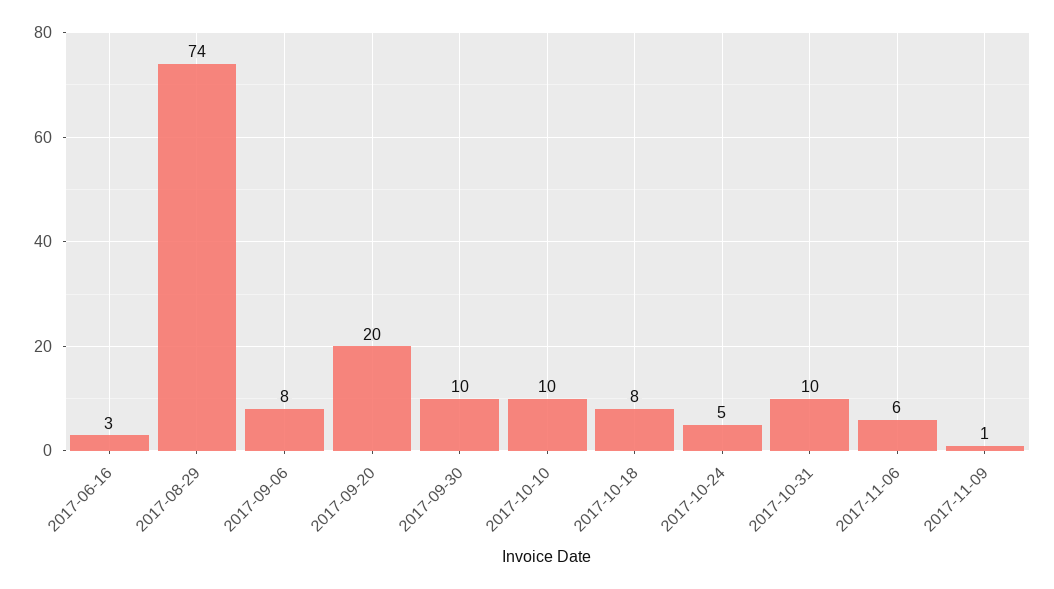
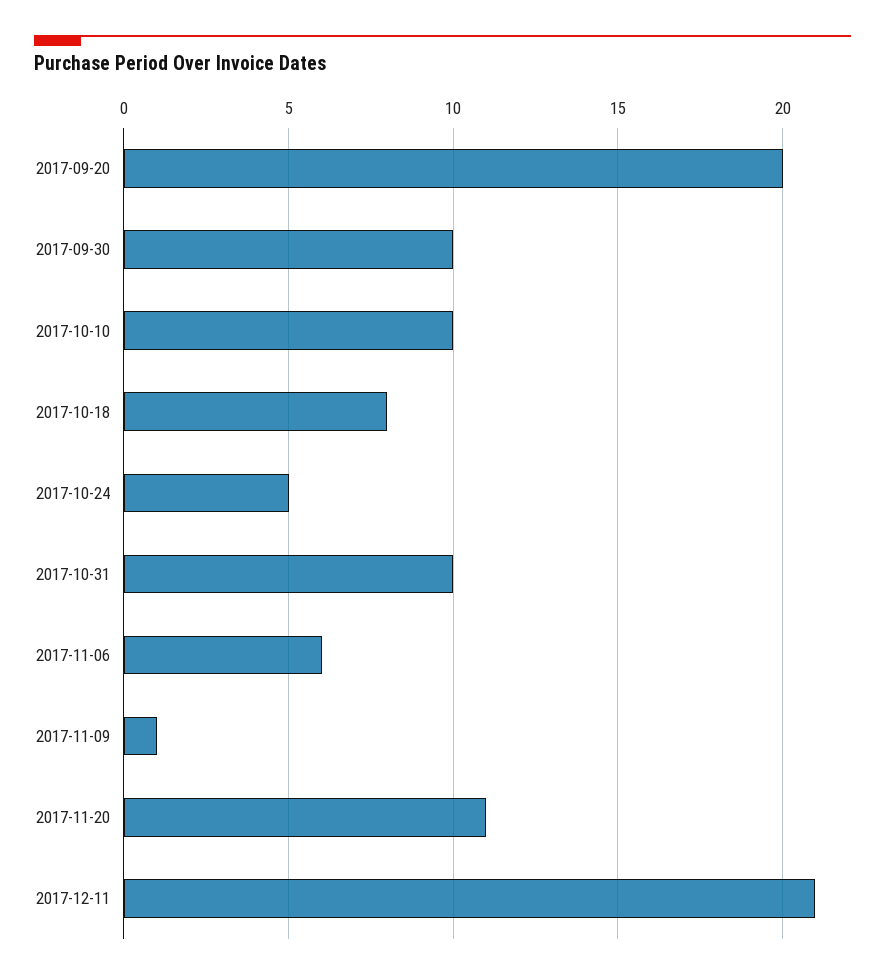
2017-06-16: 3 -> none
2017-08-29: 74 -> none
2017-09-06: 8 -> none
2017-11-20: none -> 11
2017-12-11: none -> 21

